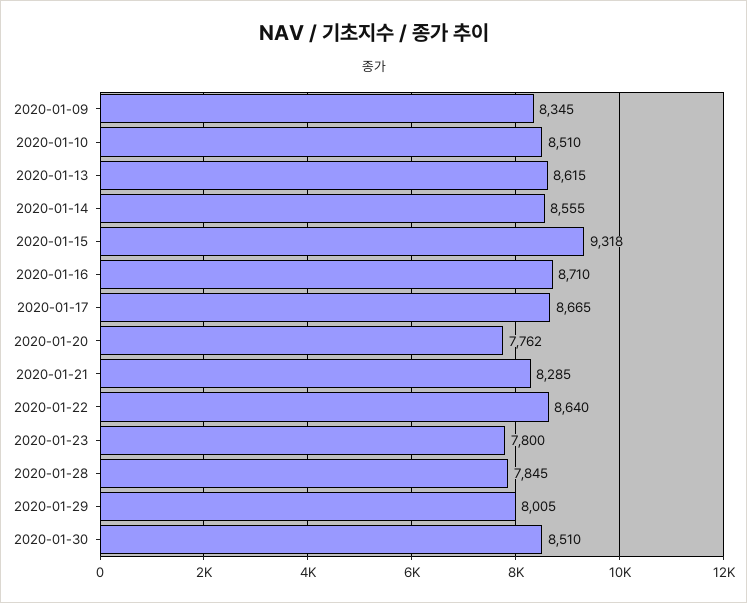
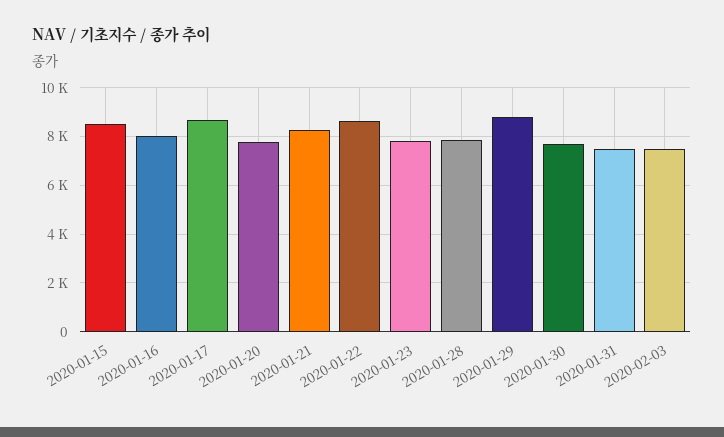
2020-01-09: 8345 -> none
2020-01-10: 8510 -> none
2020-01-13: 8615 -> none
2020-01-14: 8555 -> none
2020-01-15: 9318 -> 8500
2020-01-16: 8710 -> 8000
2020-01-29: 8005 -> 8750
2020-01-30: 8510 -> 7750
2020-01-31: none -> 7500
2020-02-03: none -> 7500

